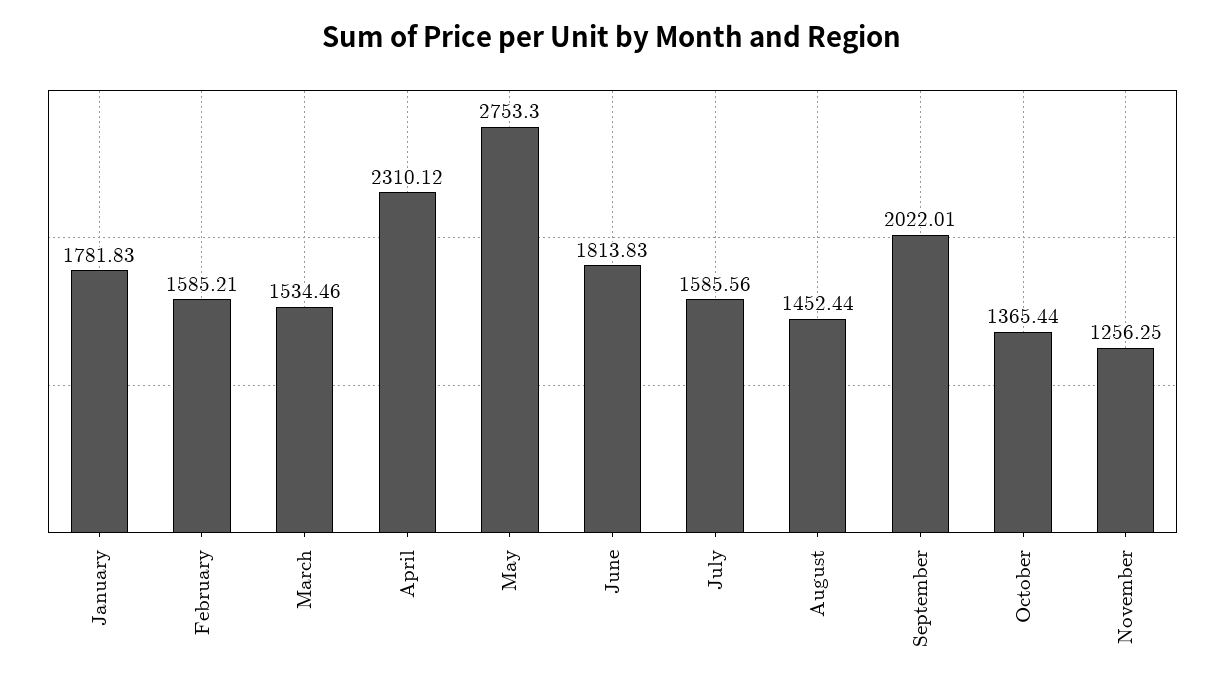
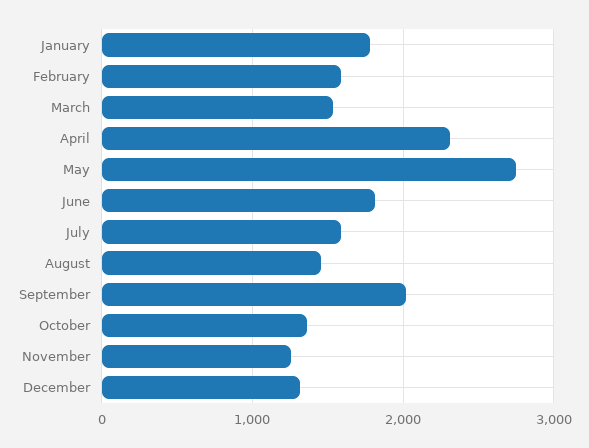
December: none -> 1300

